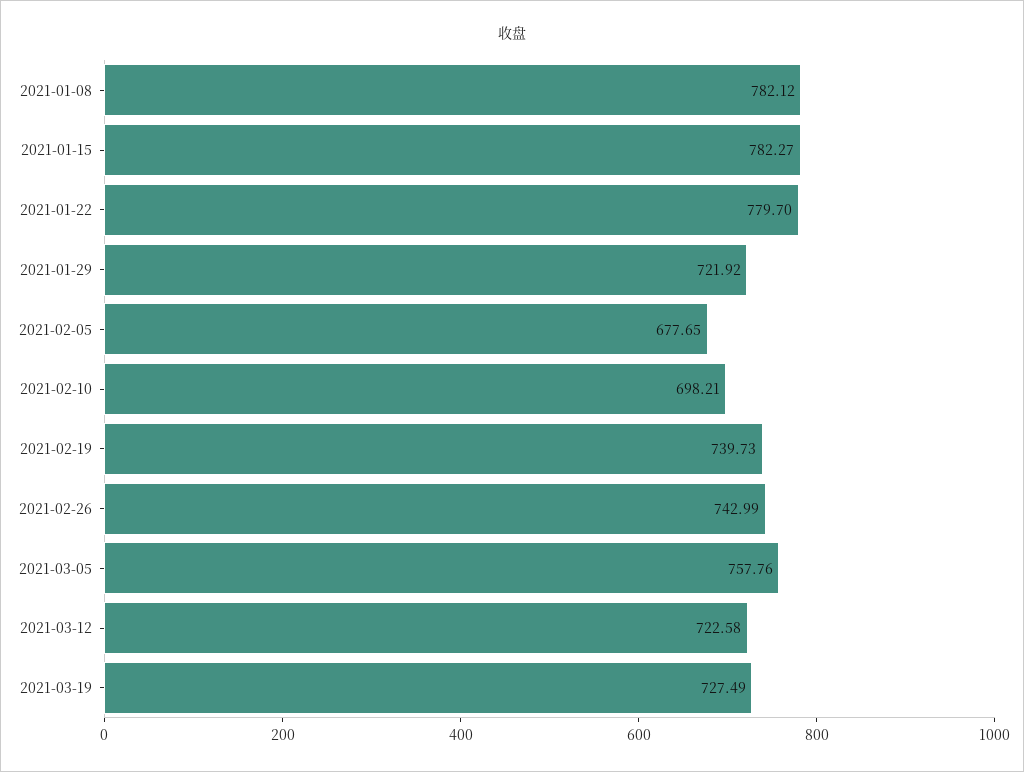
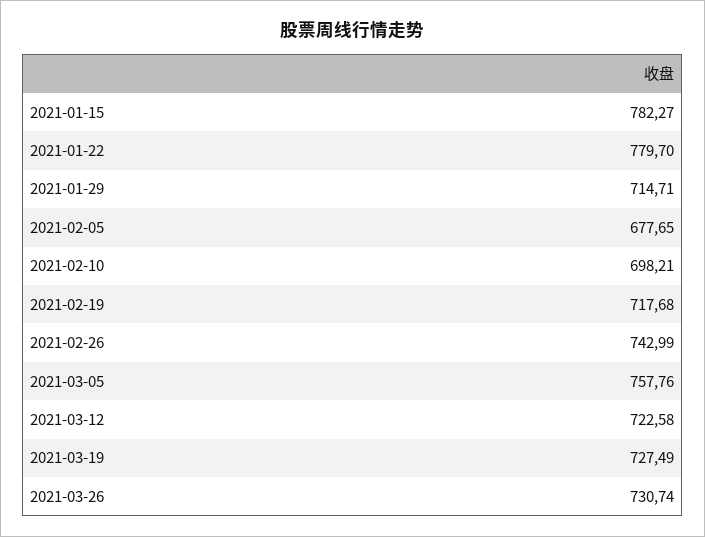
2021-01-08: 782.12 -> none
2021-01-29: 721.92 -> 714.71
2021-02-19: 739.73 -> 717.68
2021-03-26: none -> 730.74

